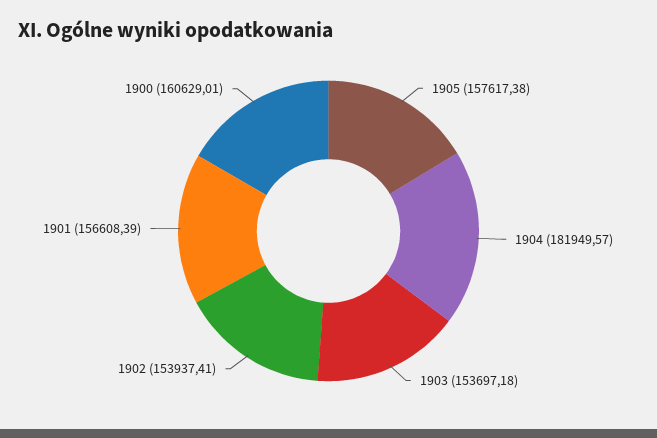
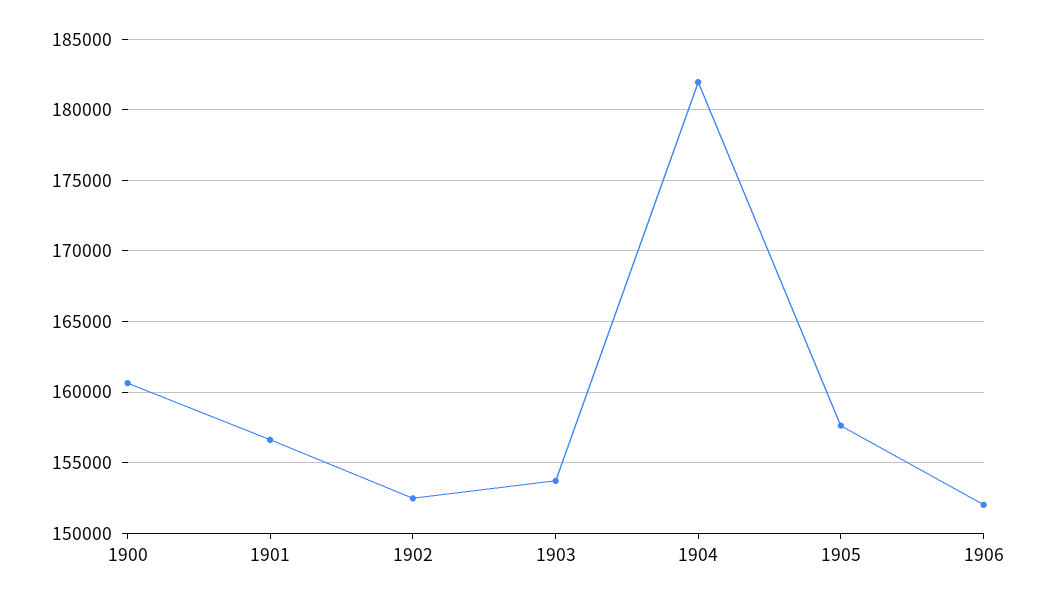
1902: 153937.41 -> 152500
1906: none -> 152000

